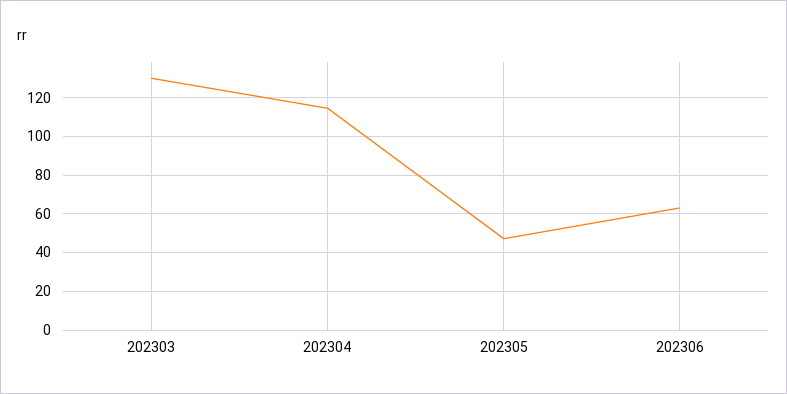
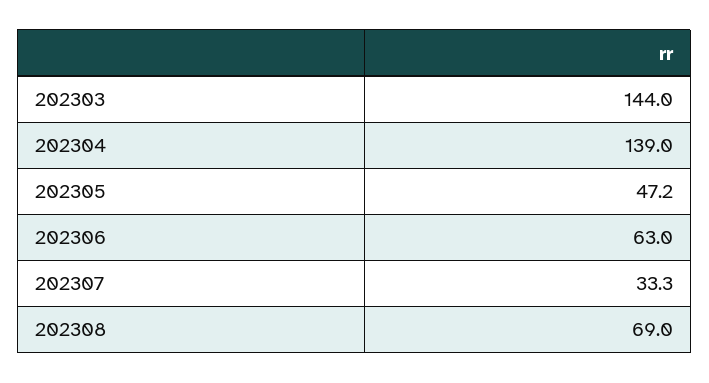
202303: 130 -> 144
202304: 115 -> 139
202307: none -> 33.3
202308: none -> 69

